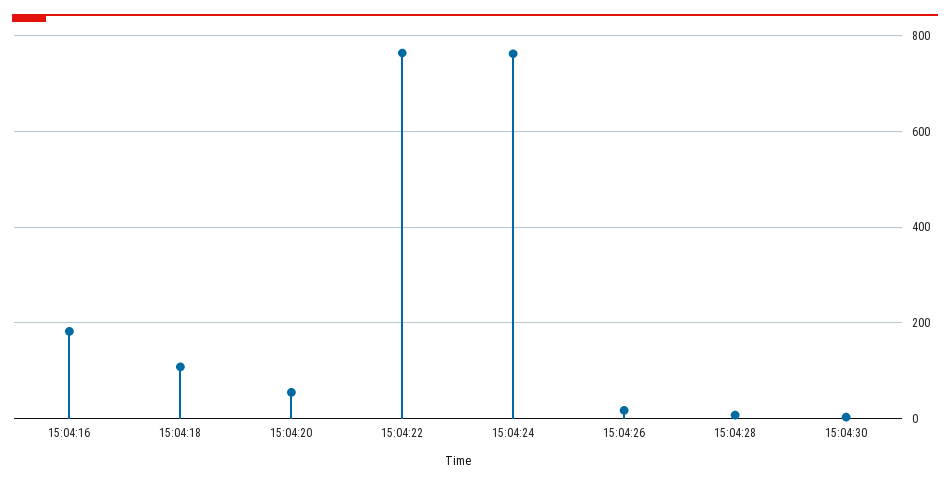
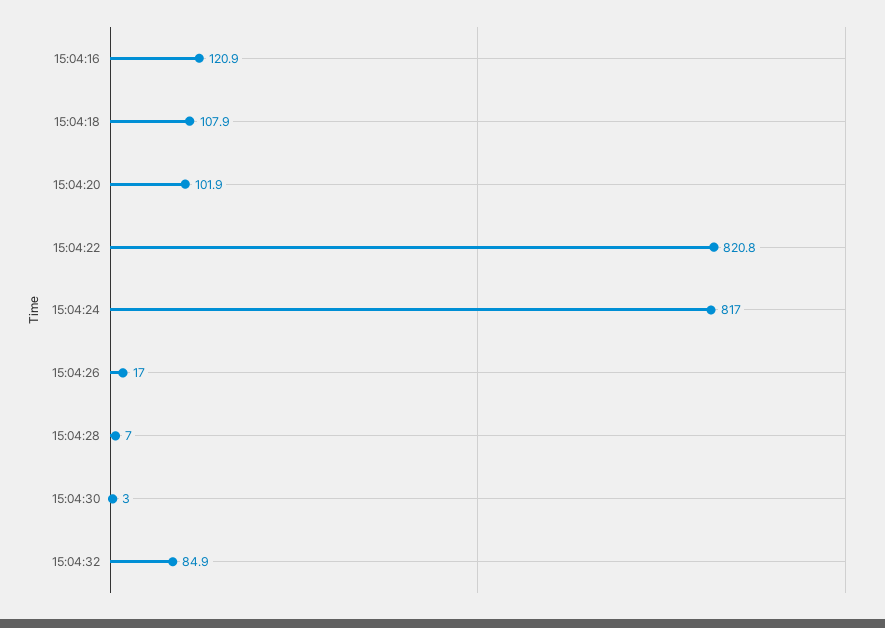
15:04:16: 180 -> 120.9
15:04:20: 60 -> 101.9
15:04:22: 760 -> 820.8
15:04:24: 760 -> 817
15:04:32: none -> 84.9

